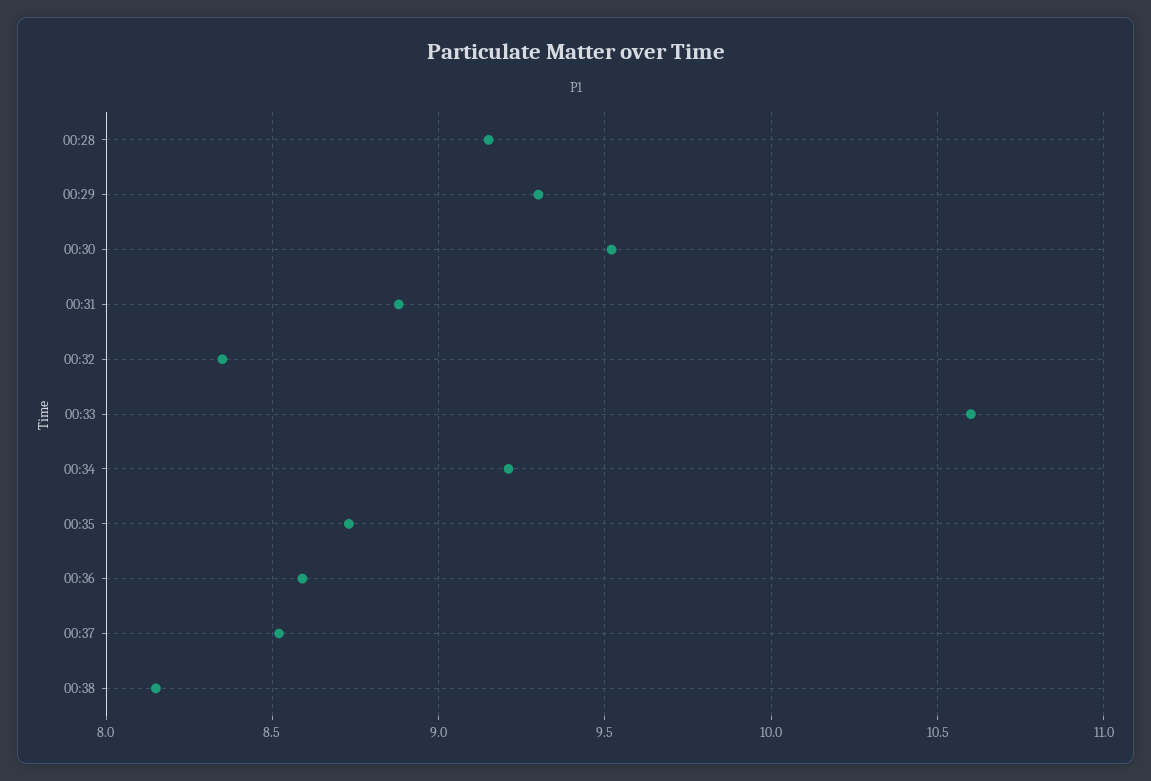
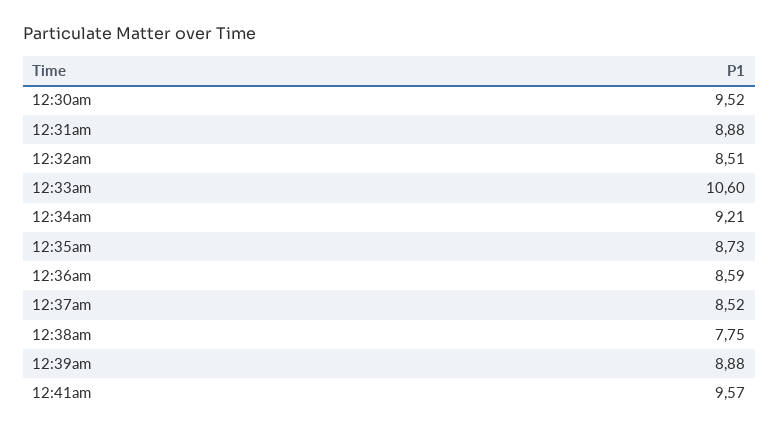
00:28: 9.15 -> none
00:29: 9.3 -> none
00:32: 8.35 -> 8.51
00:38: 8.15 -> 7.75
12:39am: none -> 8.88
12:41am: none -> 9.57

